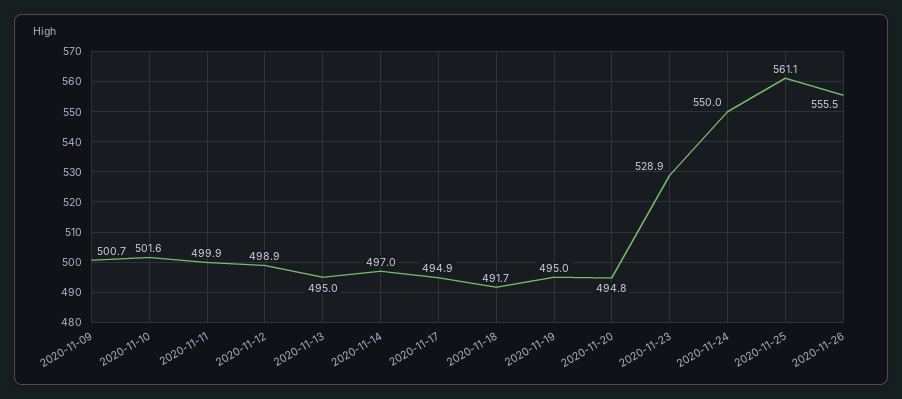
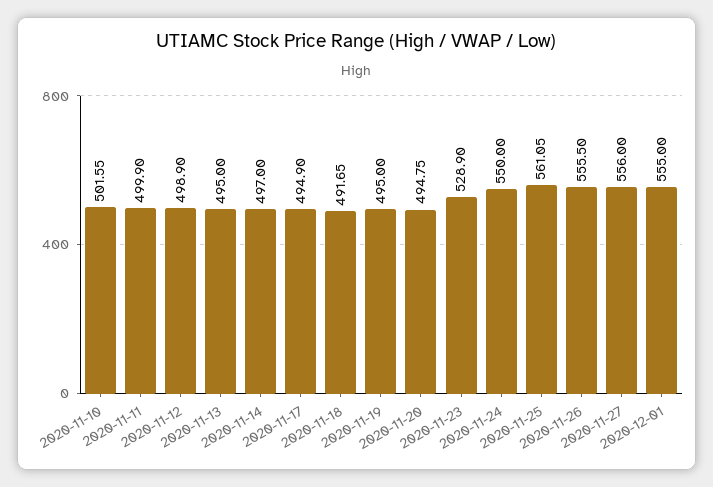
2020-11-09: 500.7 -> none
2020-11-27: none -> 556
2020-12-01: none -> 555

